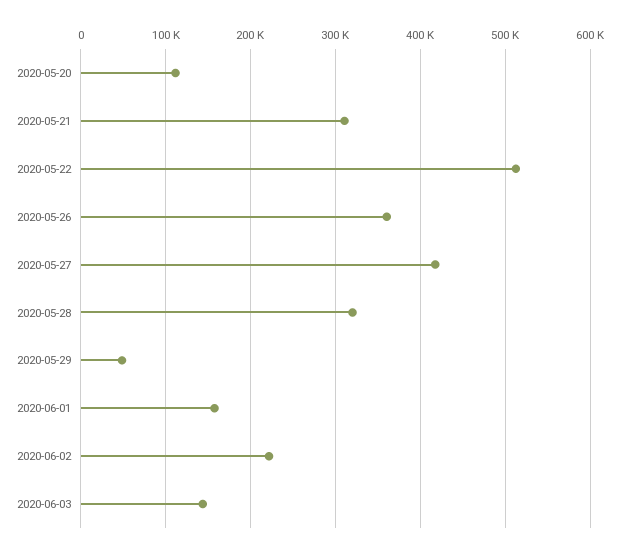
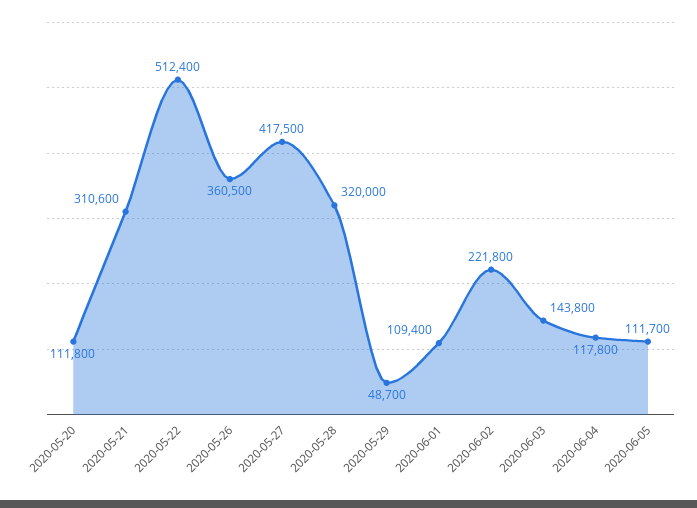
2020-06-01: 160000 -> 109400
2020-06-04: none -> 117800
2020-06-05: none -> 111700

